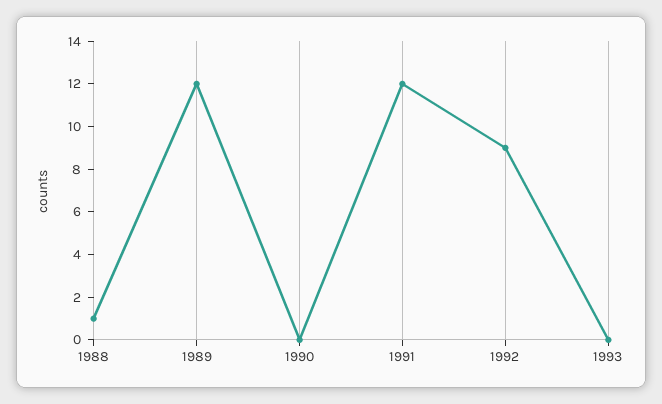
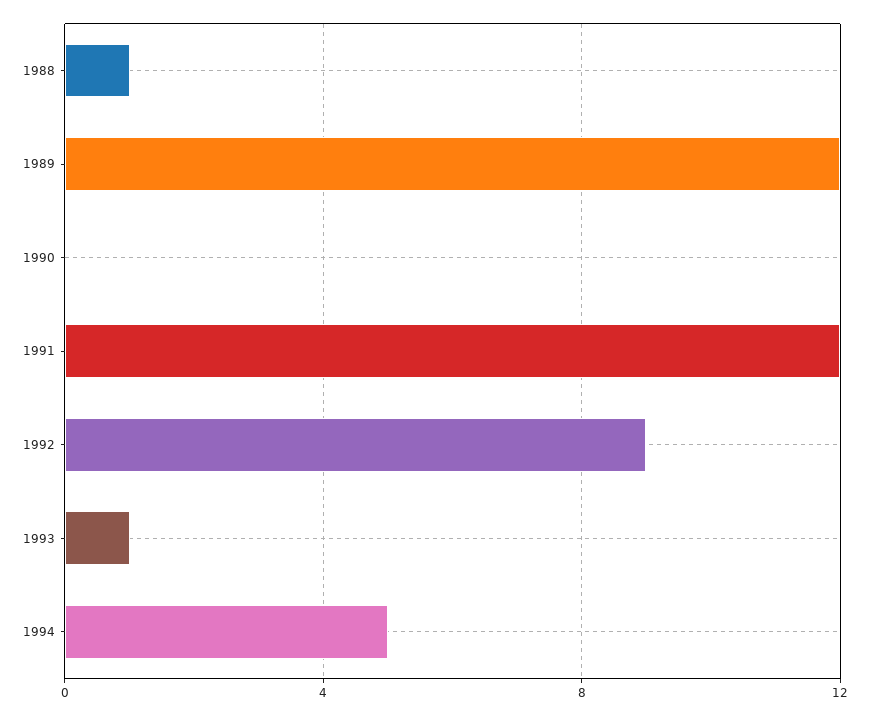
1993: 0 -> 1
1994: none -> 5

